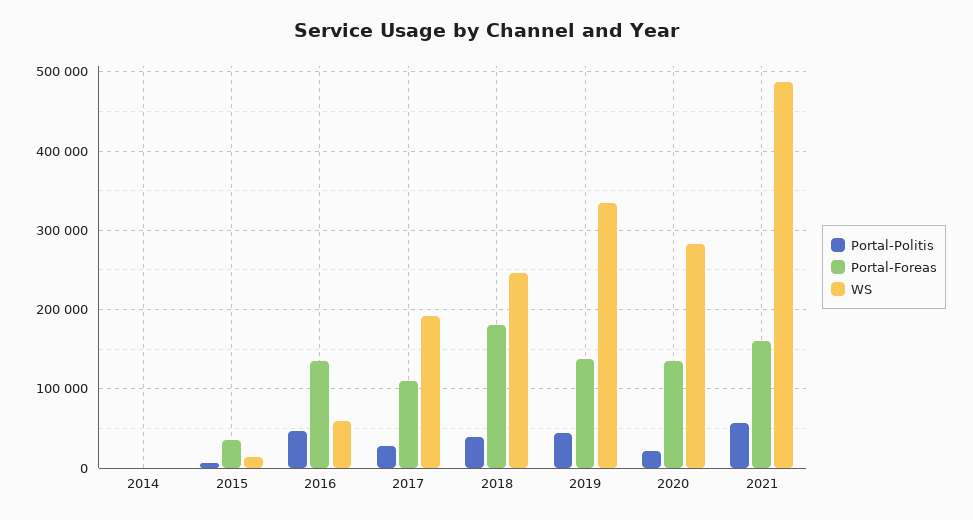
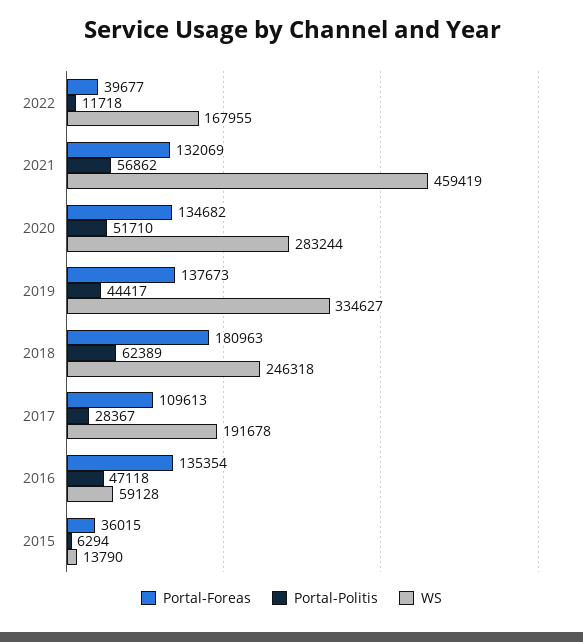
Portal-Politis, 2014: 0 -> none
Portal-Foreas, 2014: 0 -> none
WS, 2014: 0 -> none
Portal-Politis, 2018: 40000 -> 62389
Portal-Politis, 2020: 20000 -> 51710
Portal-Foreas, 2021: 160000 -> 132069
WS, 2021: 490000 -> 459419
Portal-Foreas, 2022: none -> 39677
Portal-Politis, 2022: none -> 11718
WS, 2022: none -> 167955

